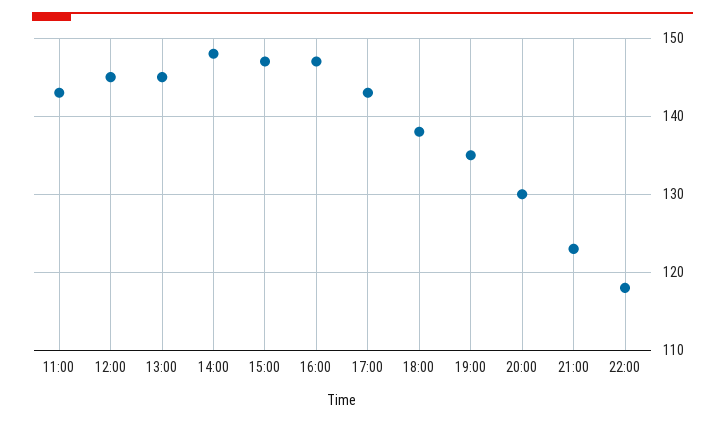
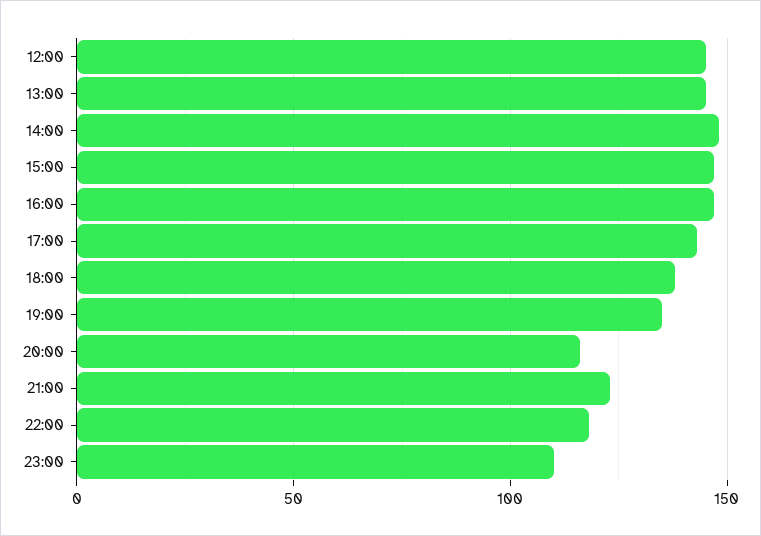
11:00: 143 -> none
20:00: 130 -> 115
23:00: none -> 110

